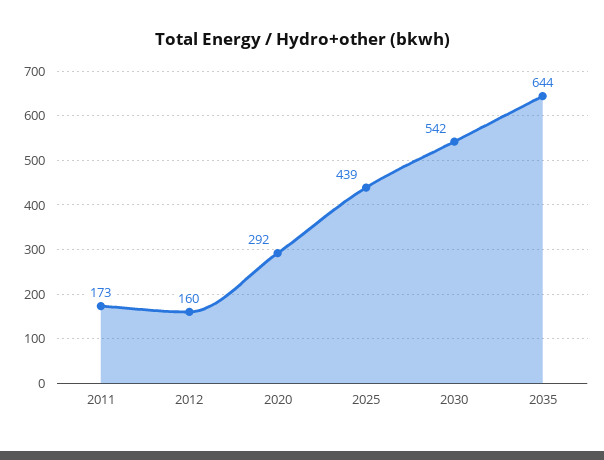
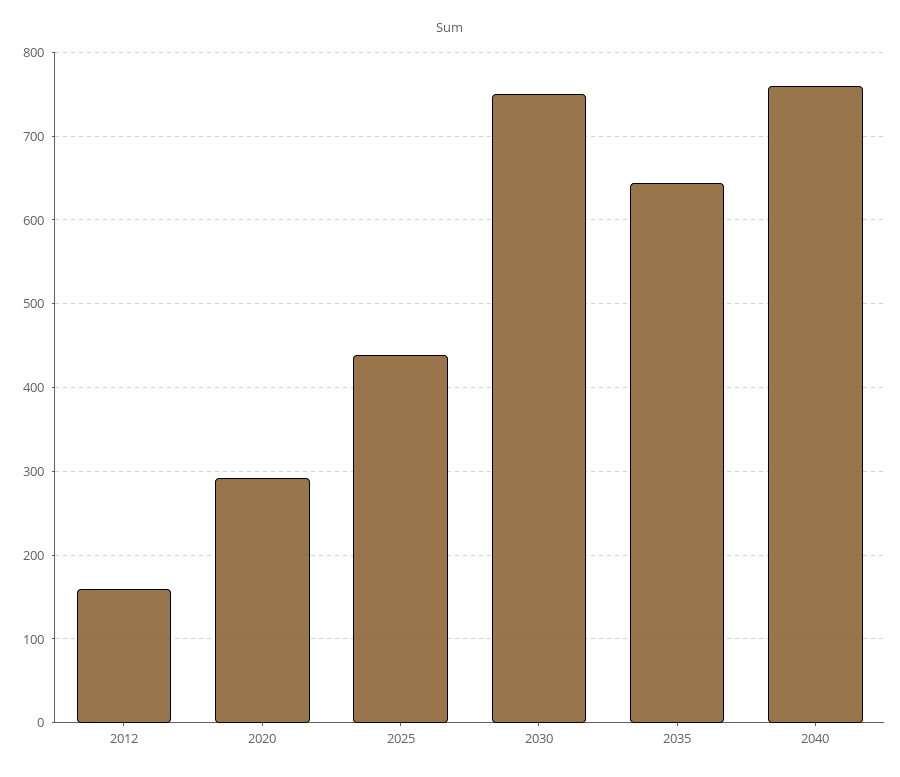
2011: 173 -> none
2030: 542 -> 750
2040: none -> 760

